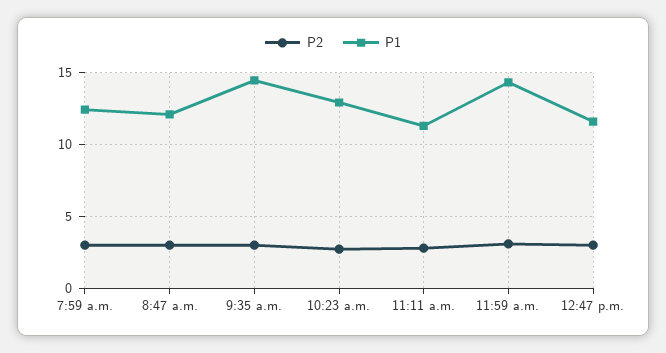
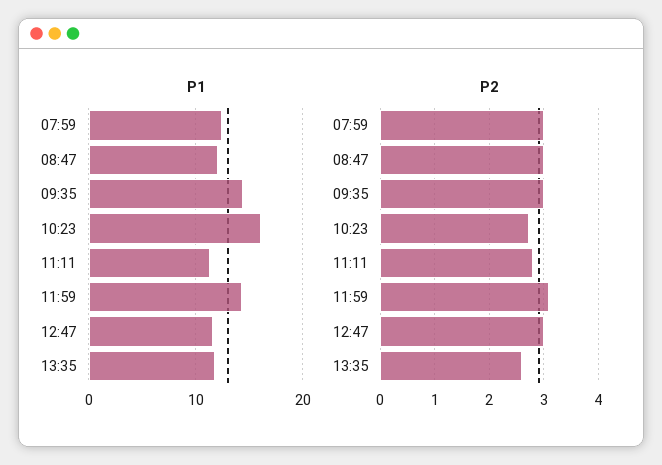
P1, 10:23 a.m.: 13 -> 16
P1, 13:35: none -> 12
P2, 13:35: none -> 2.6

